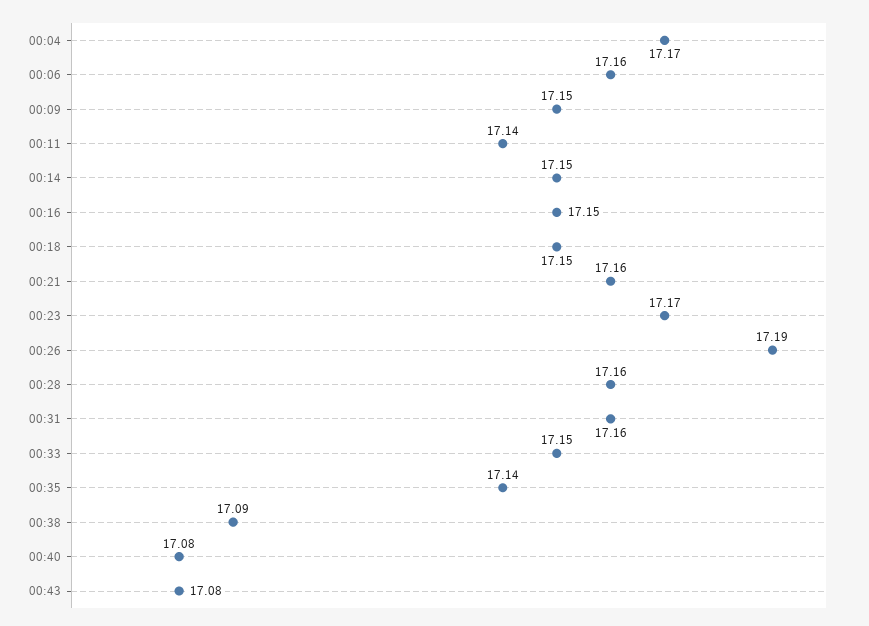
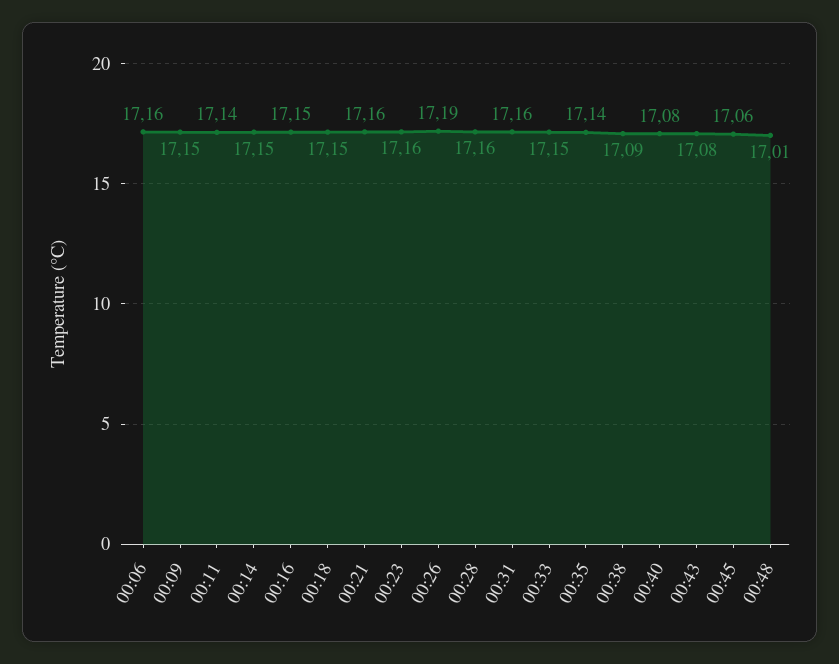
00:04: 17.17 -> none
00:23: 17.17 -> 17.16
00:45: none -> 17.06
00:48: none -> 17.01

